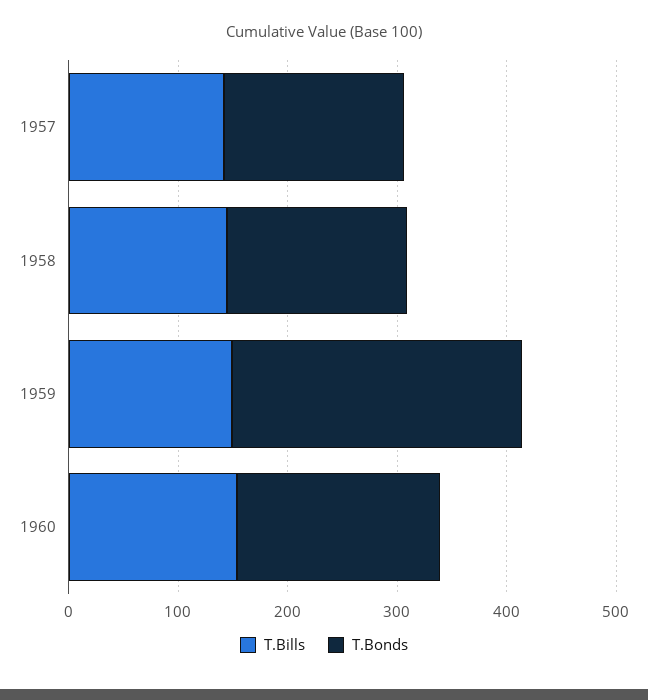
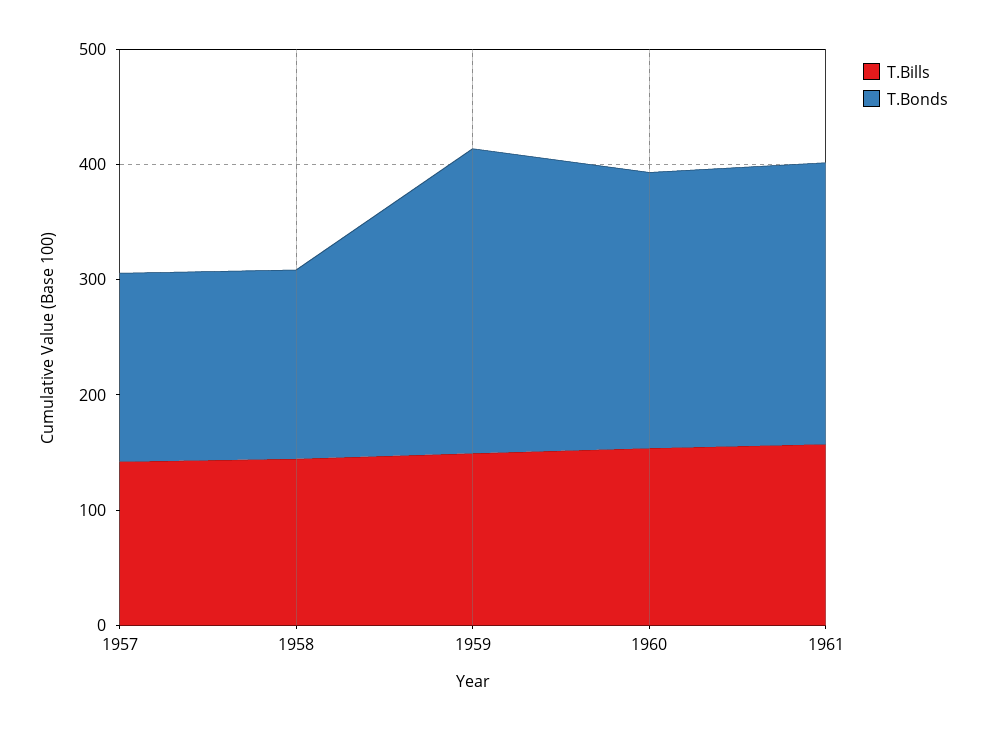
T.Bonds, 1960: 180 -> 240
T.Bills, 1961: none -> 160
T.Bonds, 1961: none -> 240

